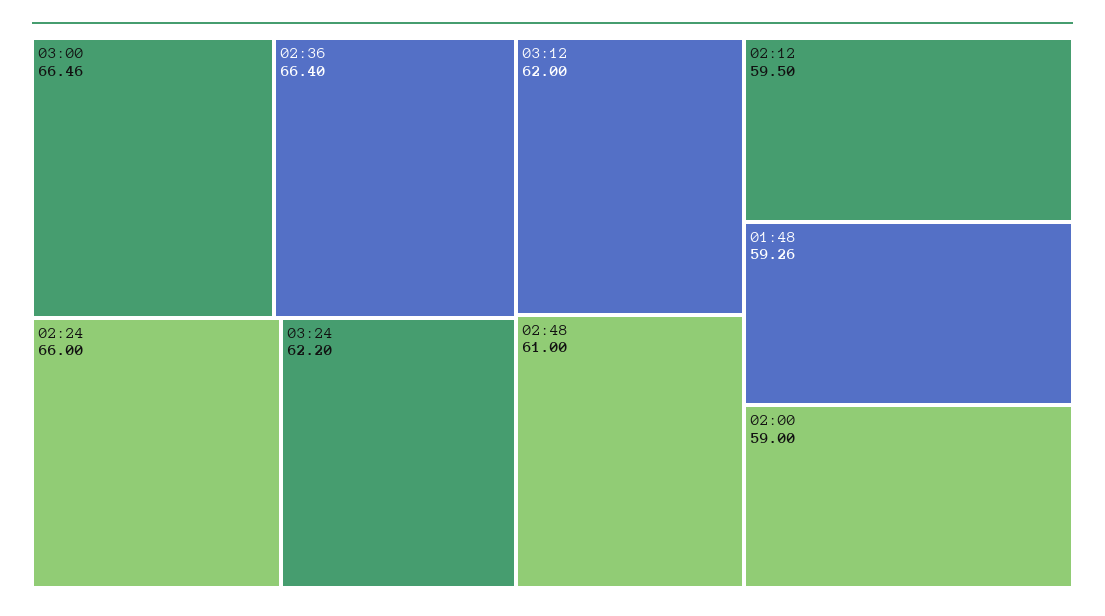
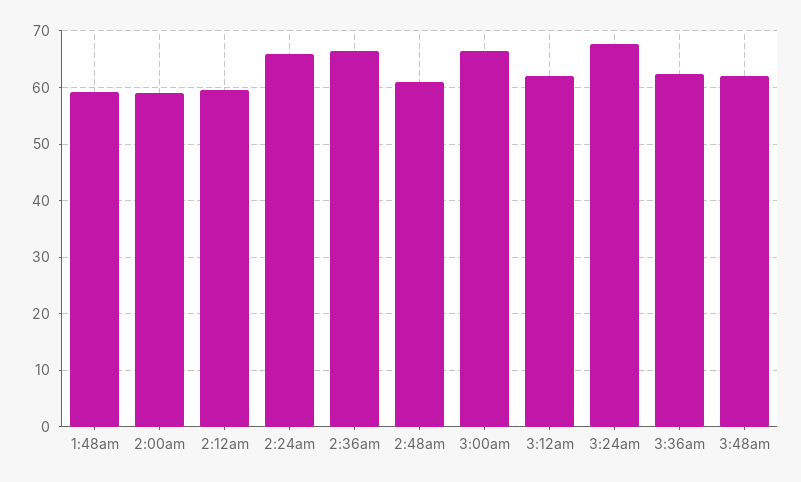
03:24: 62.2 -> 68
3:36am: none -> 62
3:48am: none -> 62

